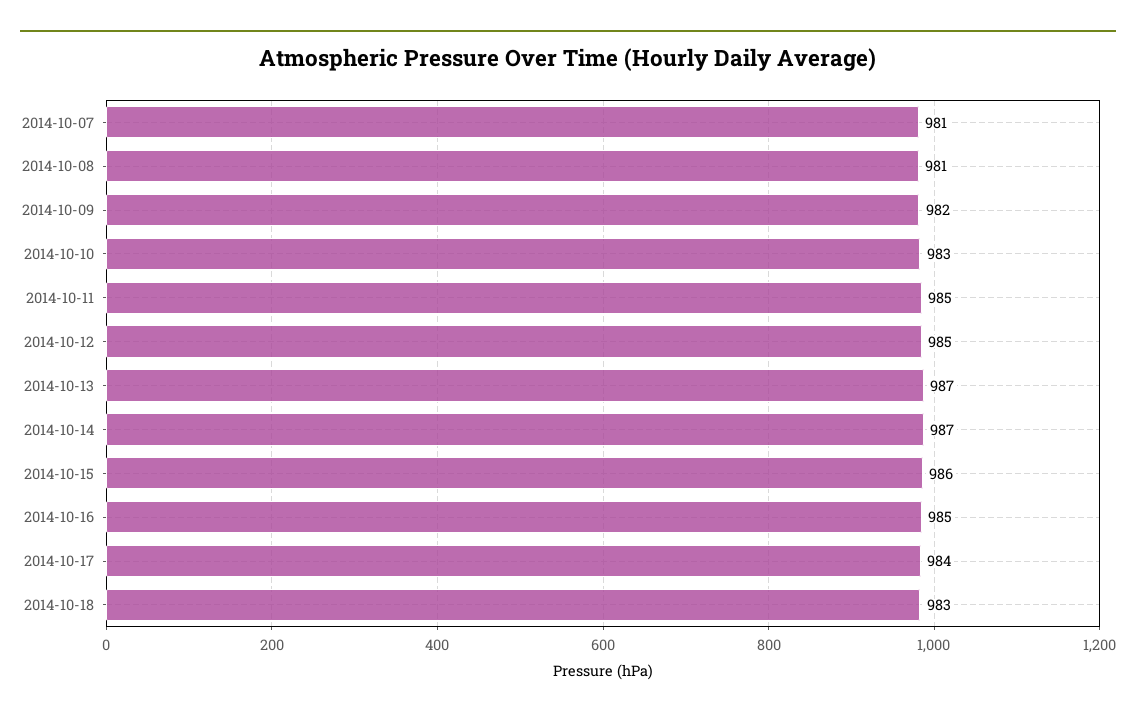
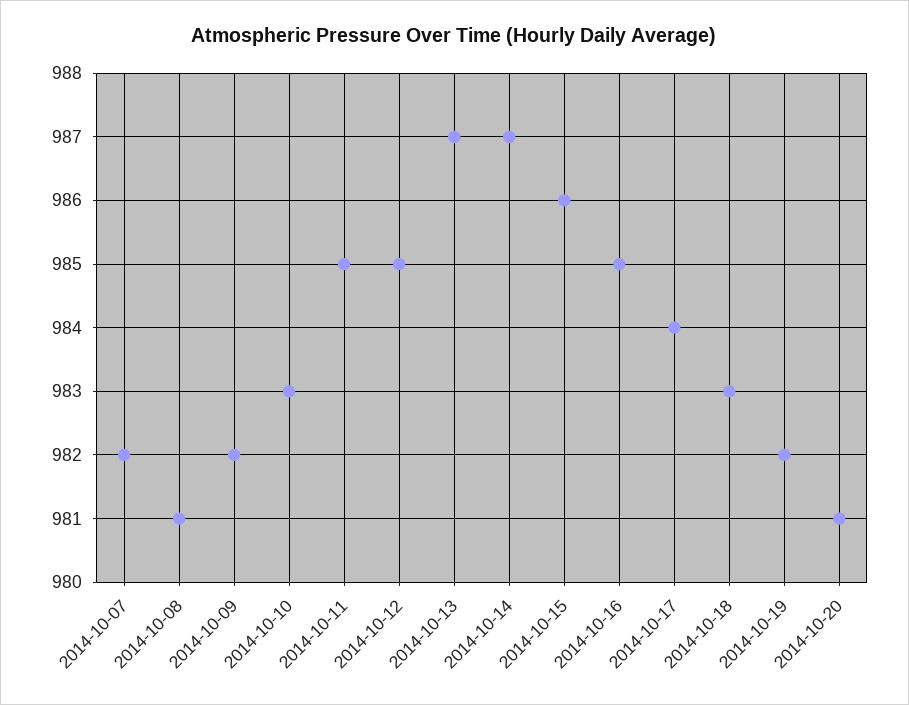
2014-10-07: 981 -> 982
2014-10-19: none -> 982
2014-10-20: none -> 981

